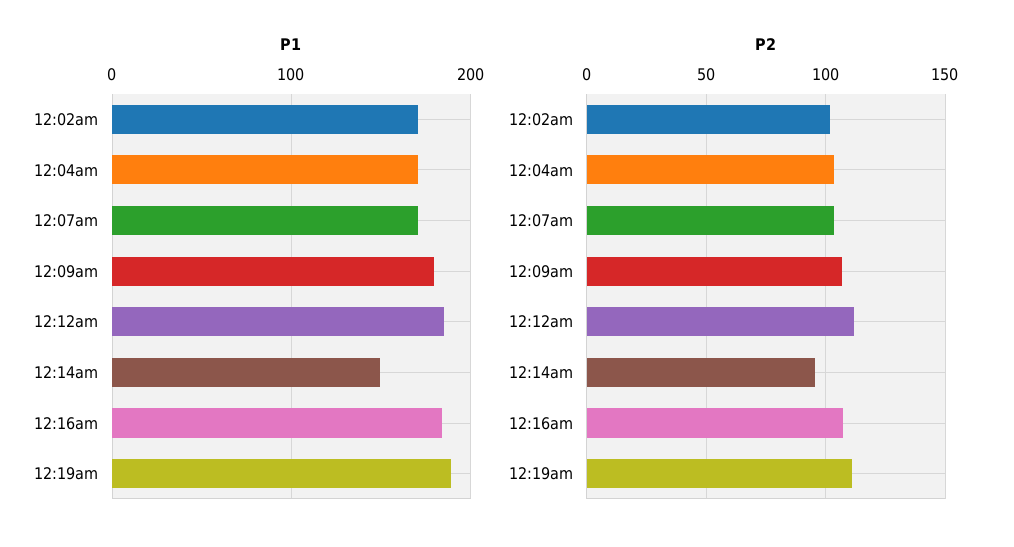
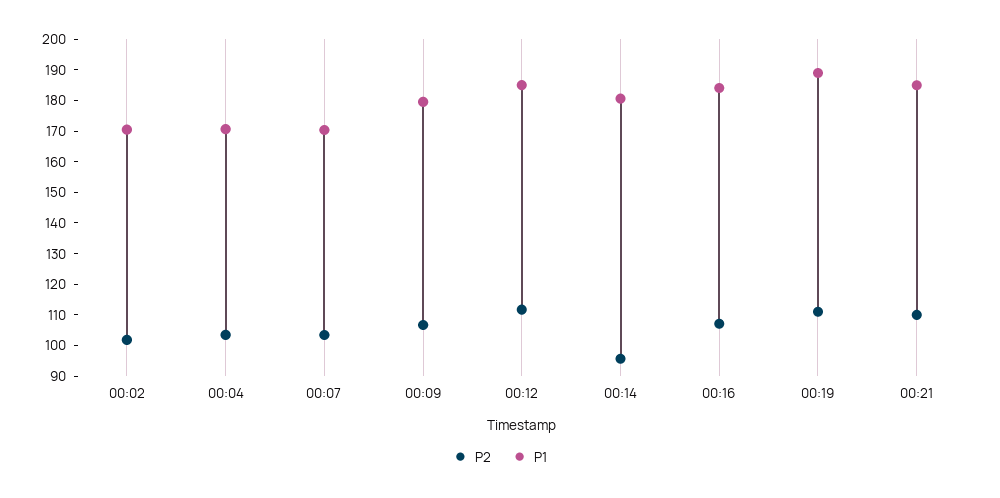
P1, 12:14am: 150 -> 180
P2, 00:21: none -> 110
P1, 00:21: none -> 185

